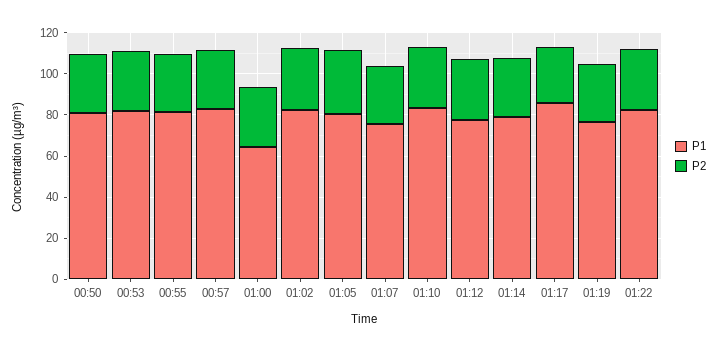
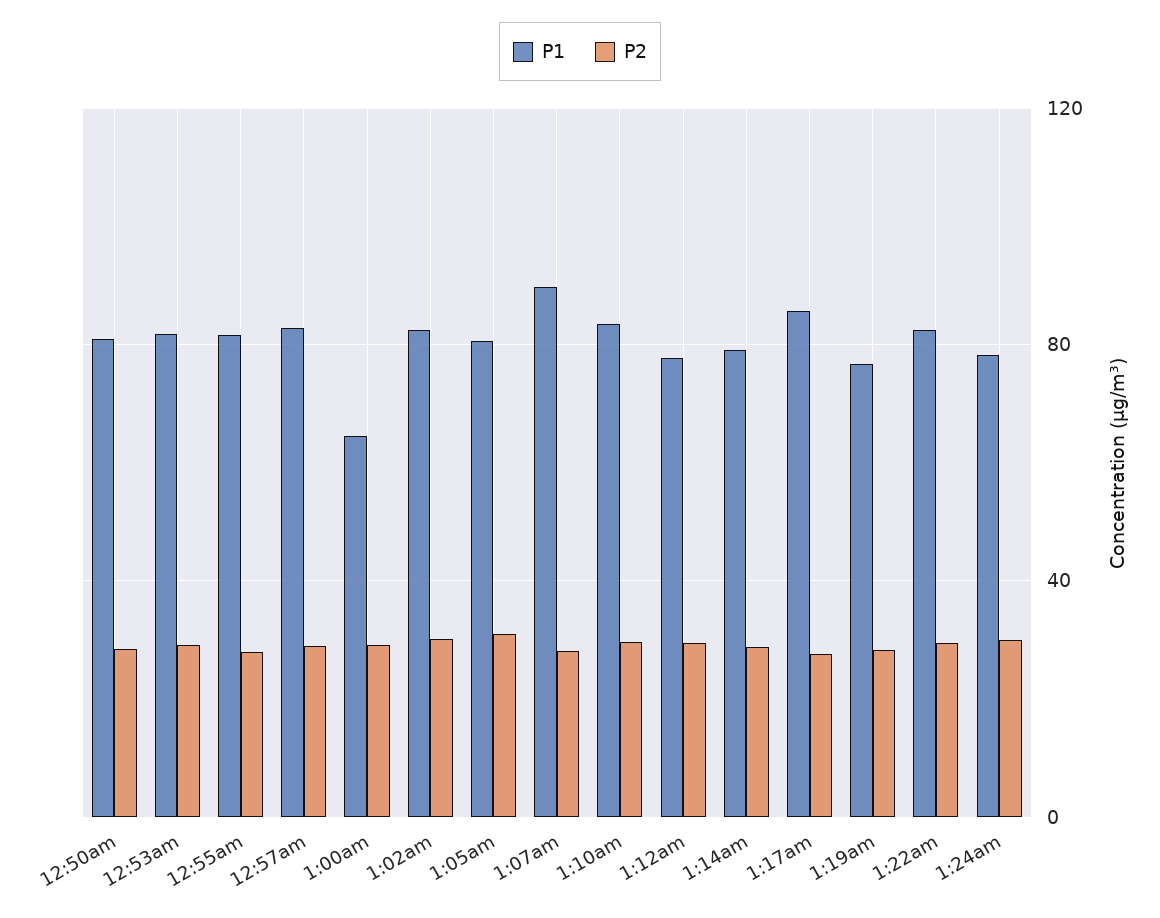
P1, 01:07: 75 -> 90
P1, 1:24am: none -> 80
P2, 1:24am: none -> 30

